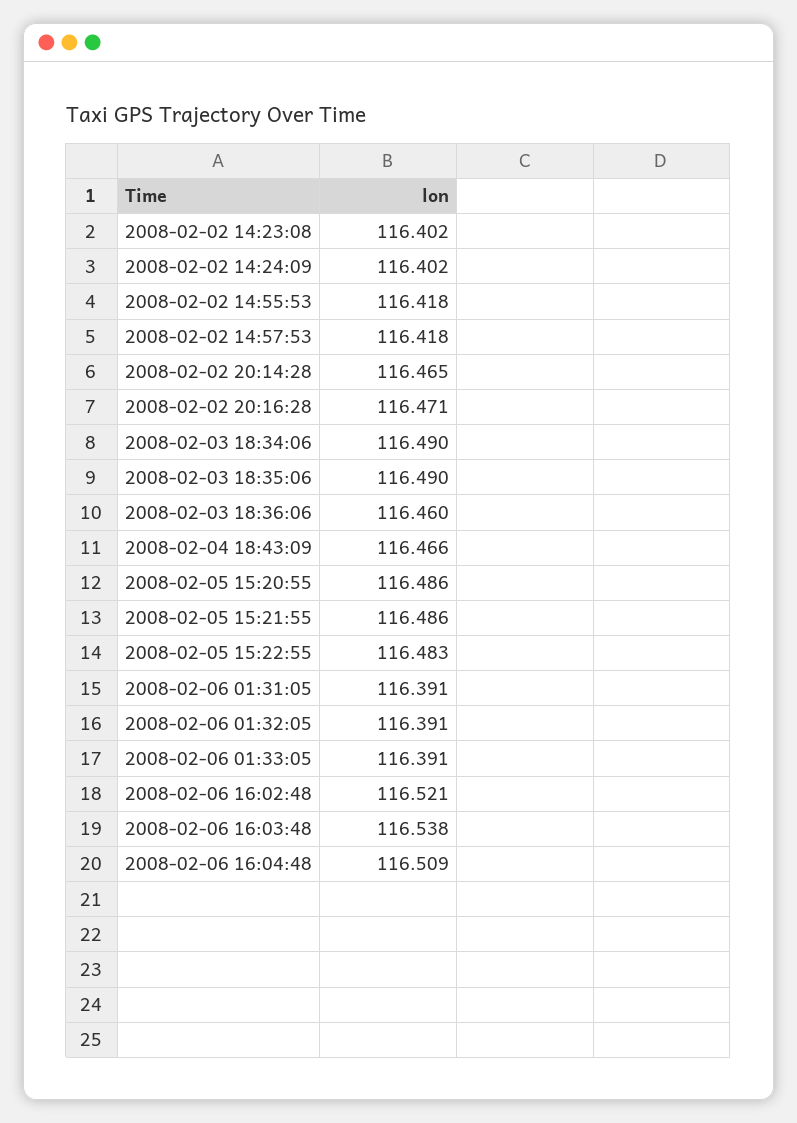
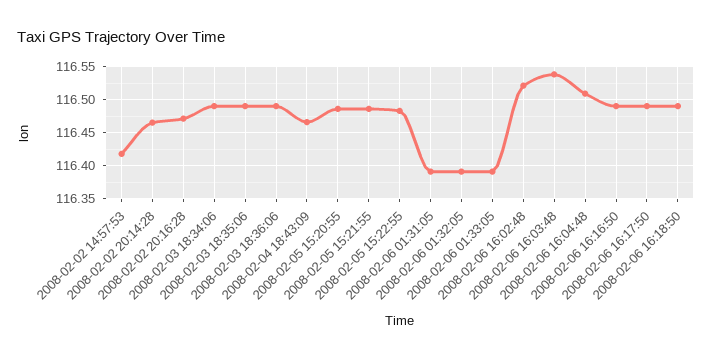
2008-02-02 14:23:08: 116.402 -> none
2008-02-02 14:24:09: 116.402 -> none
2008-02-02 14:55:53: 116.418 -> none
2008-02-03 18:36:06: 116.46 -> 116.49
2008-02-06 16:16:50: none -> 116.49
2008-02-06 16:17:50: none -> 116.49
2008-02-06 16:18:50: none -> 116.49

